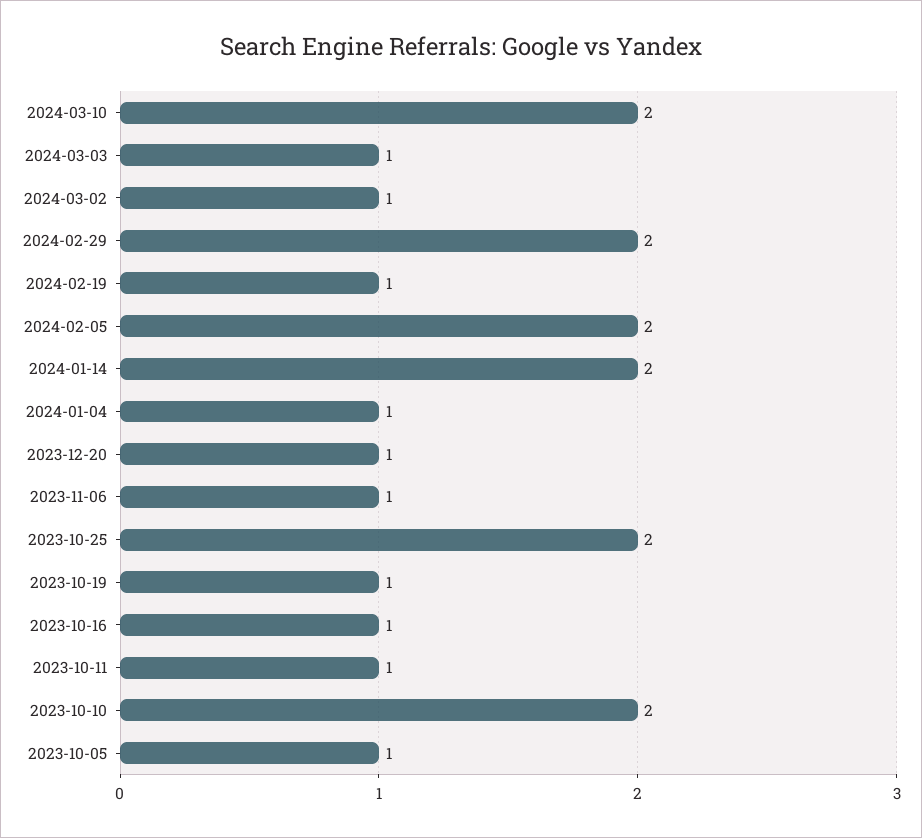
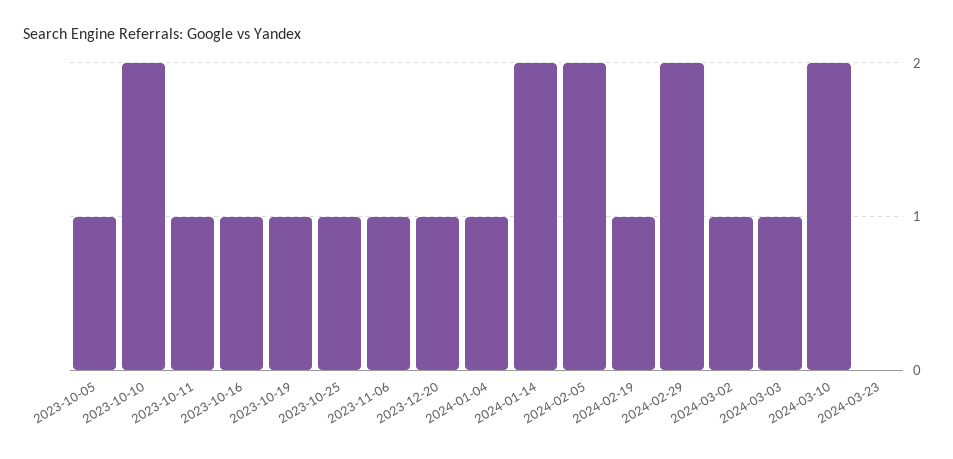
2023-10-25: 2 -> 1
2024-03-23: none -> 0

